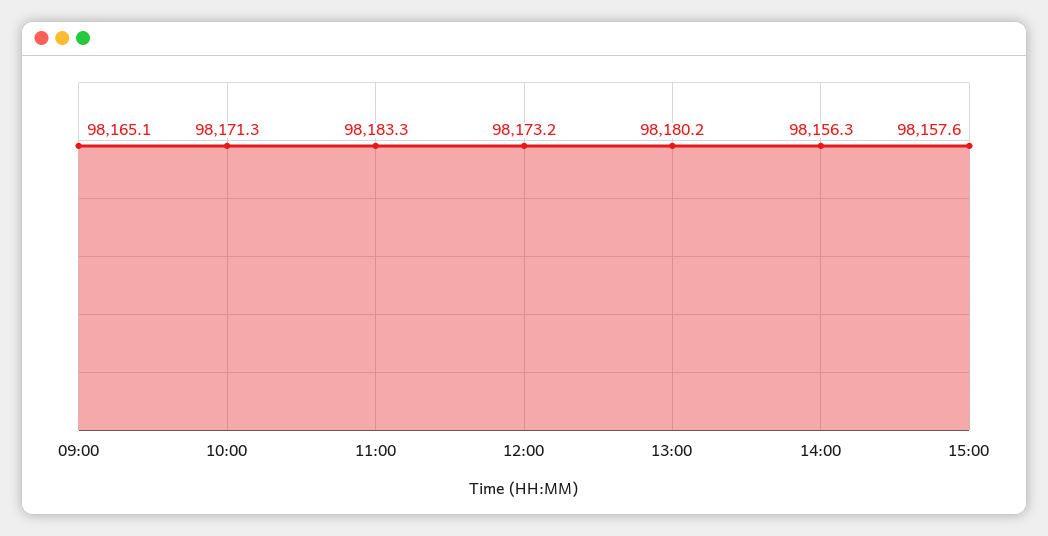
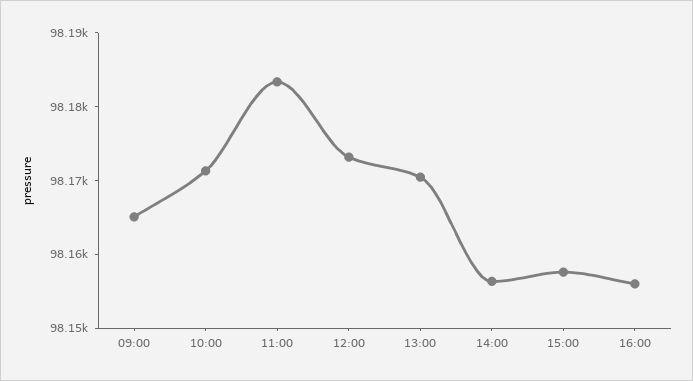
13:00: 98180.2 -> 98170
16:00: none -> 98156

